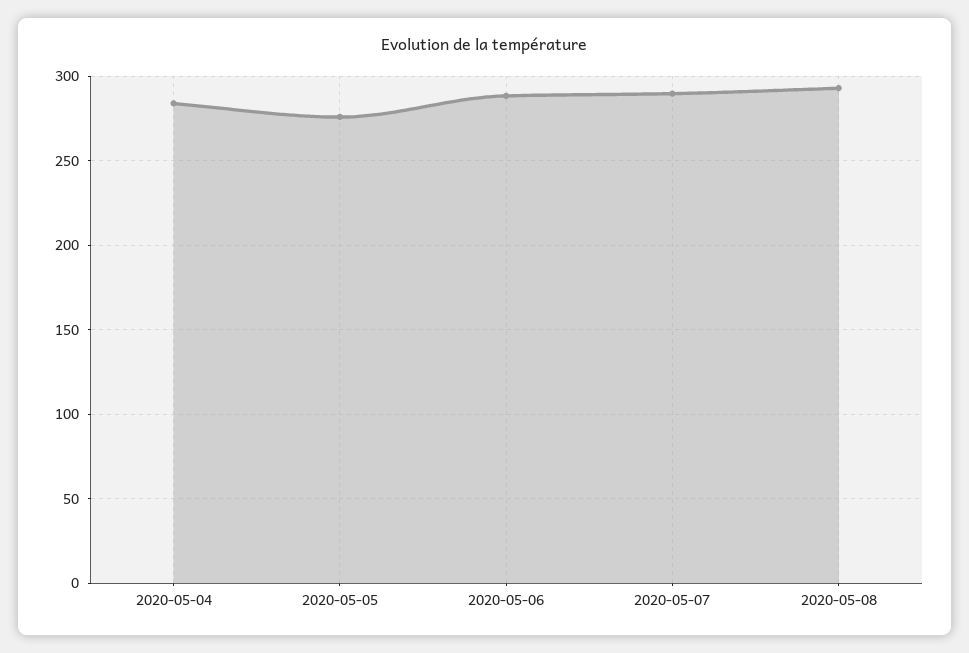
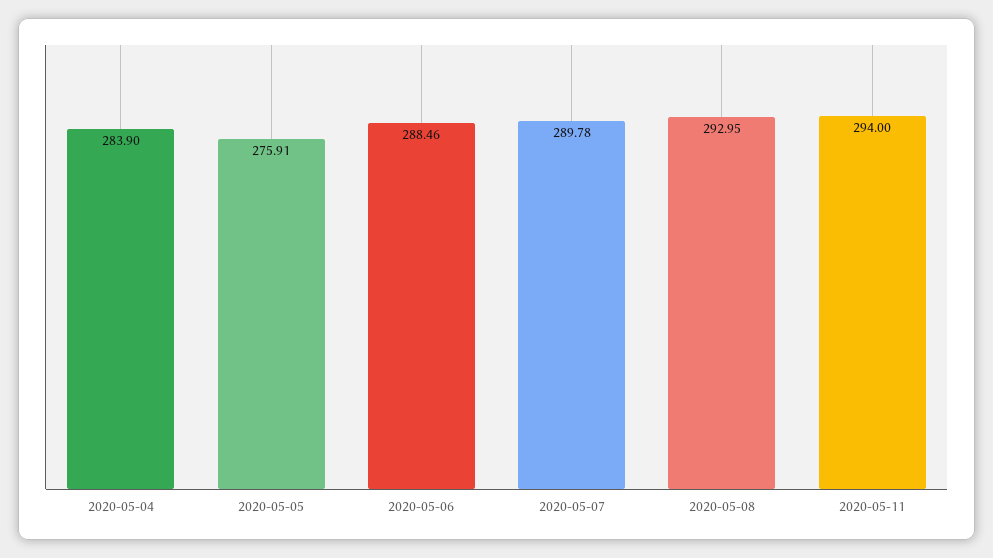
2020-05-11: none -> 294

